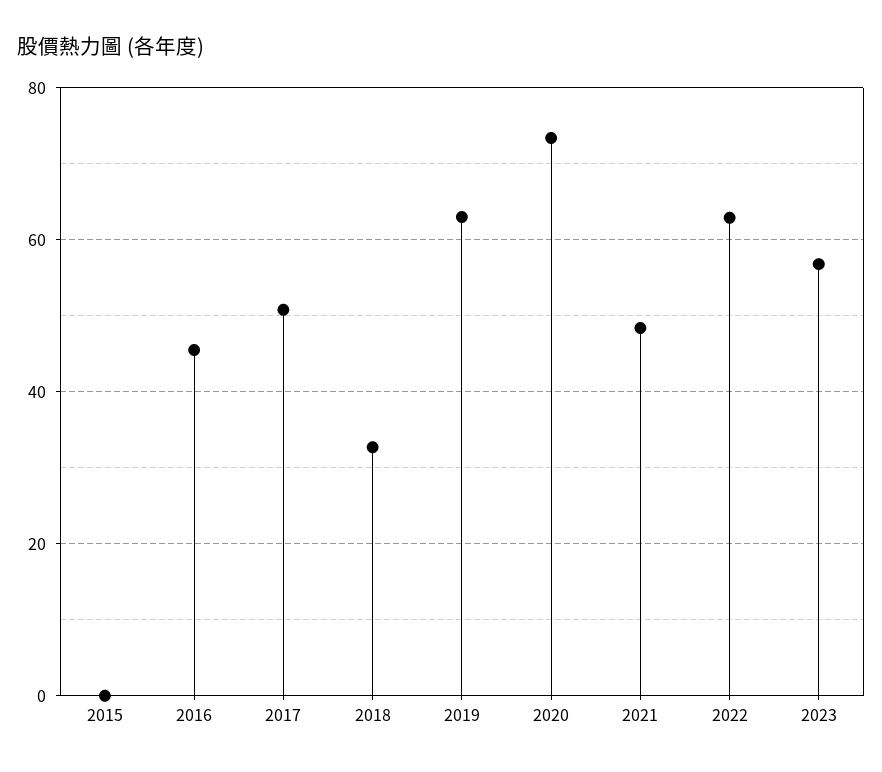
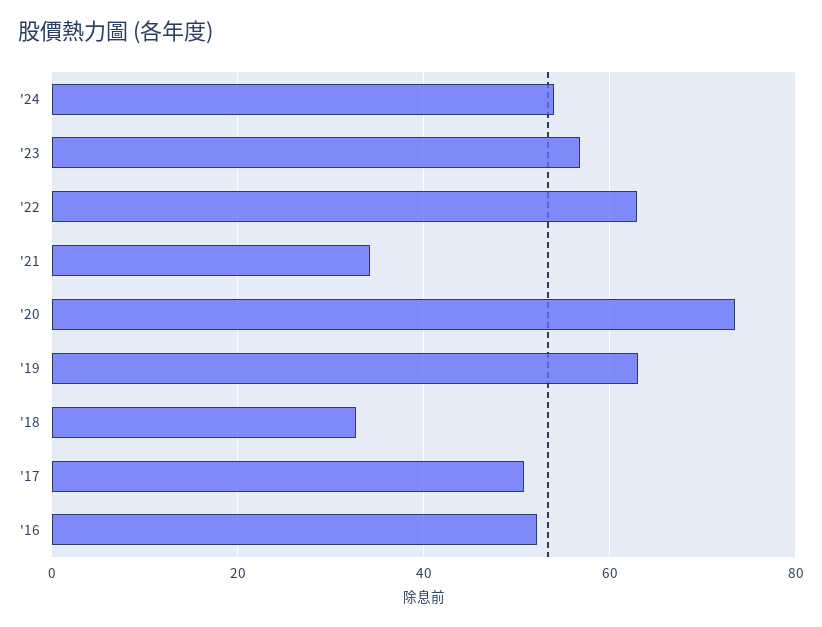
2015: 0 -> none
2016: 46 -> 52
2021: 48 -> 34
'24: none -> 54

